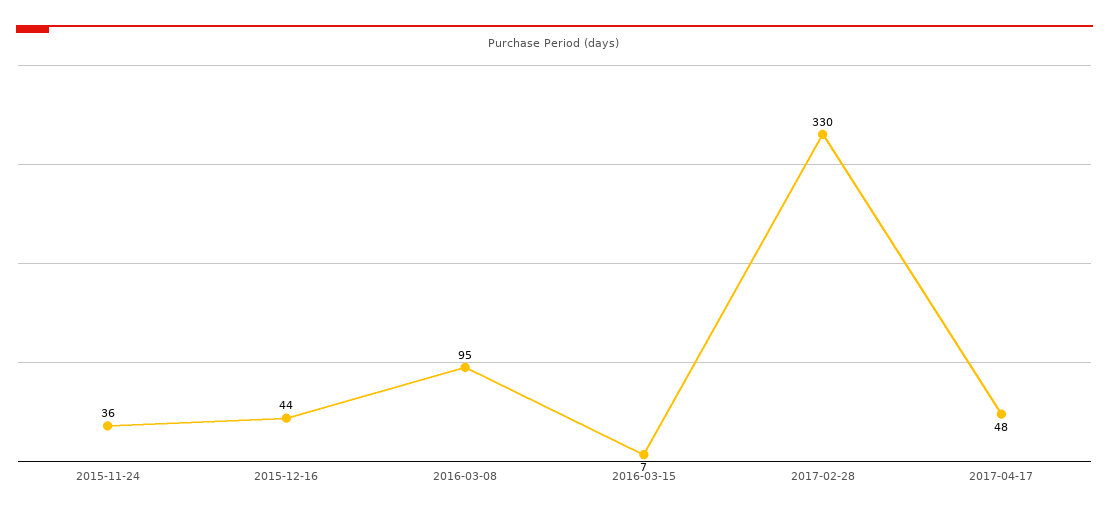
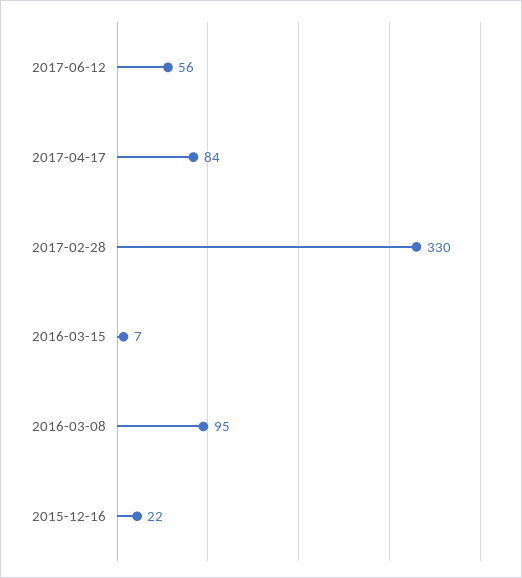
2015-11-24: 36 -> none
2015-12-16: 44 -> 22
2017-04-17: 48 -> 84
2017-06-12: none -> 56

